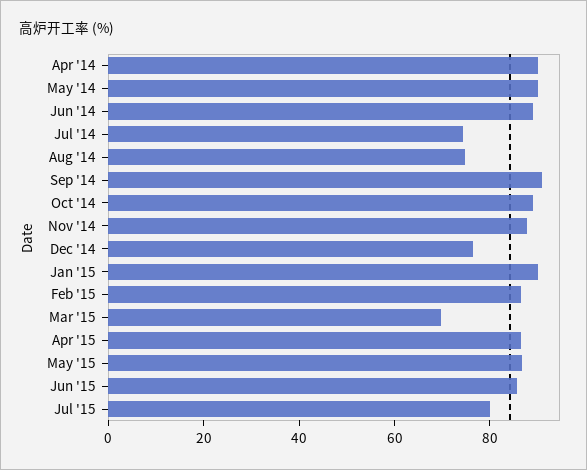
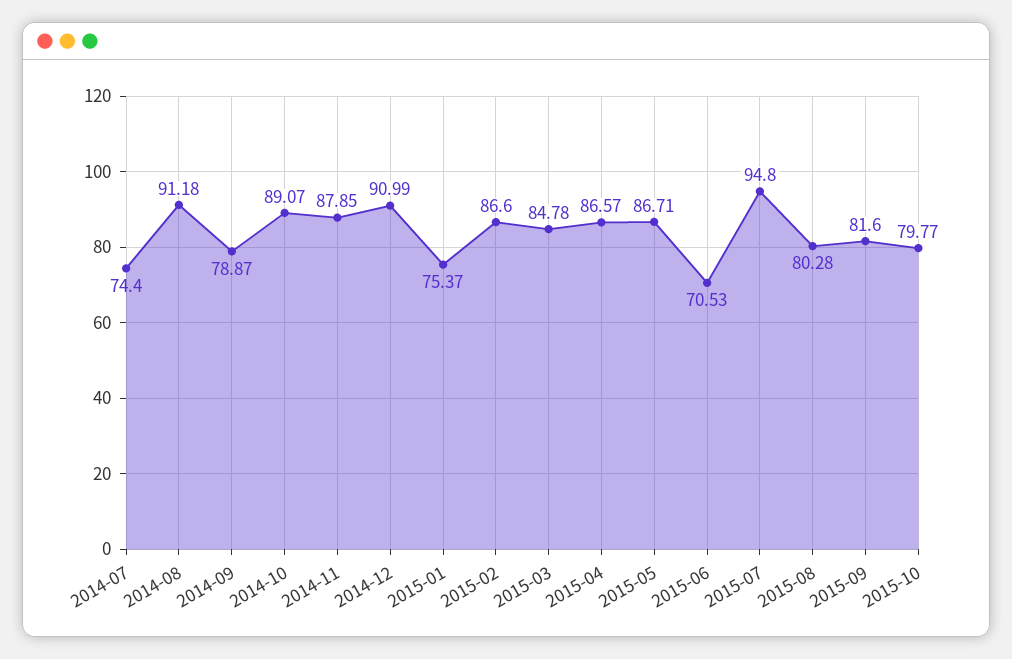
Apr '14: 90 -> none
May '14: 90 -> none
Jun '14: 90 -> none
Aug '14: 75 -> 91.18
Sep '14: 90 -> 78.87
Dec '14: 75 -> 90.99
Jan '15: 90 -> 75.37
Mar '15: 70 -> 84.78
Jun '15: 85 -> 70.53
Jul '15: 80 -> 94.8
2015-08: none -> 80.28
2015-09: none -> 81.6
2015-10: none -> 79.77

